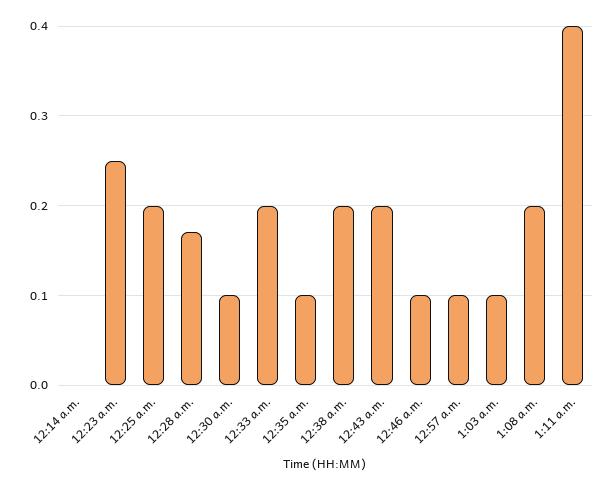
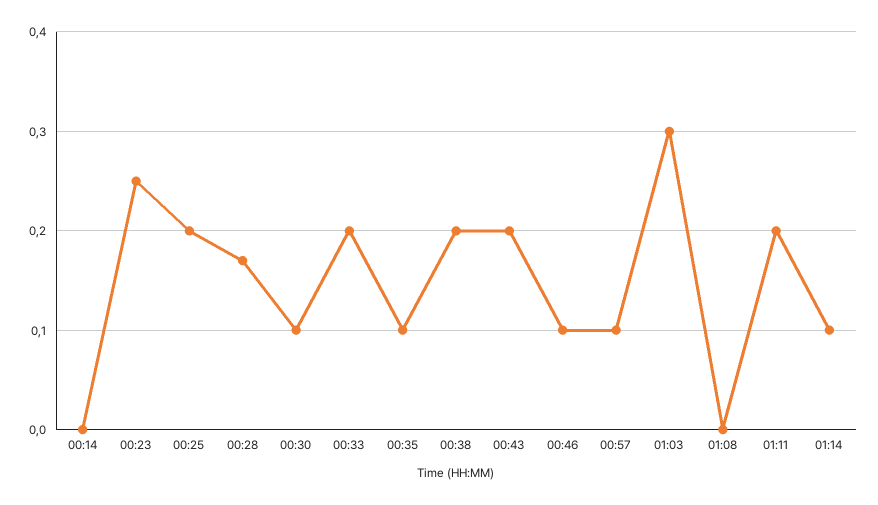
1:03 a.m.: 0.1 -> 0.3
1:08 a.m.: 0.2 -> 0
1:11 a.m.: 0.4 -> 0.2
01:14: none -> 0.1

